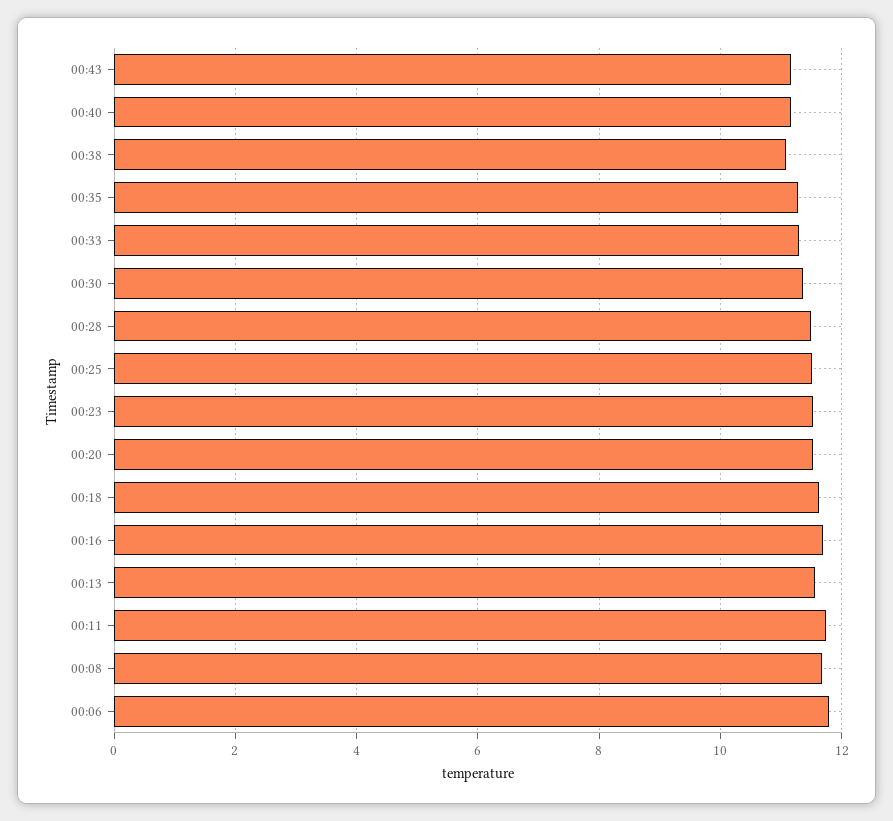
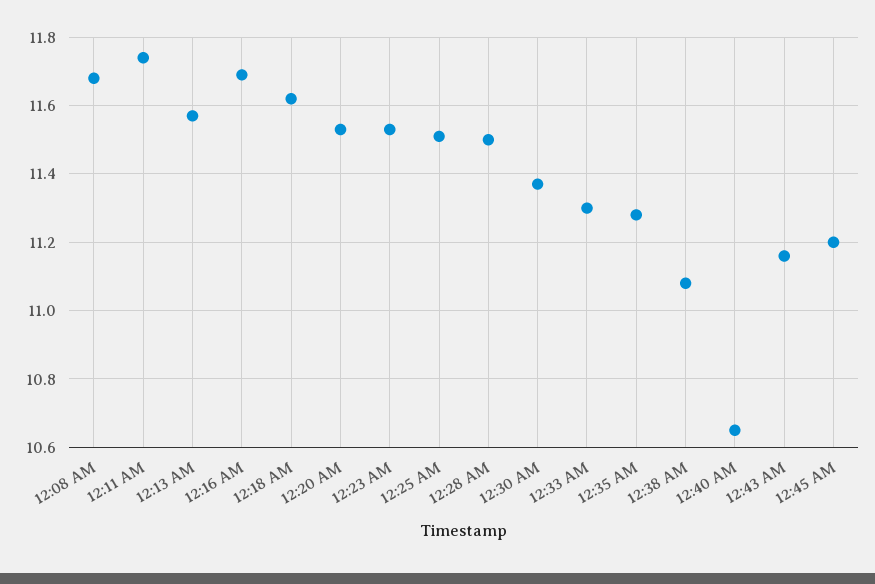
00:40: 11.2 -> 10.65
00:06: 11.8 -> none
12:45 AM: none -> 11.2

